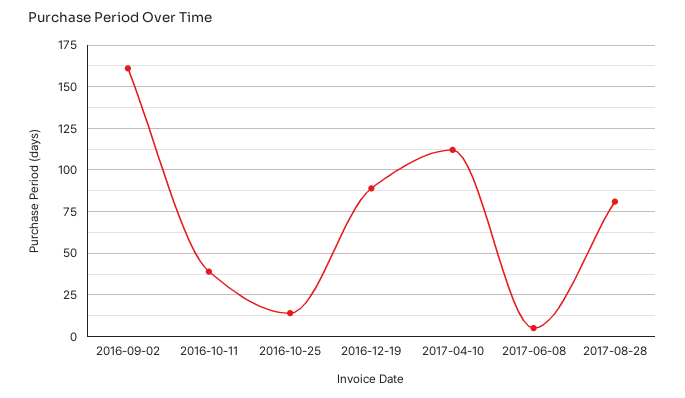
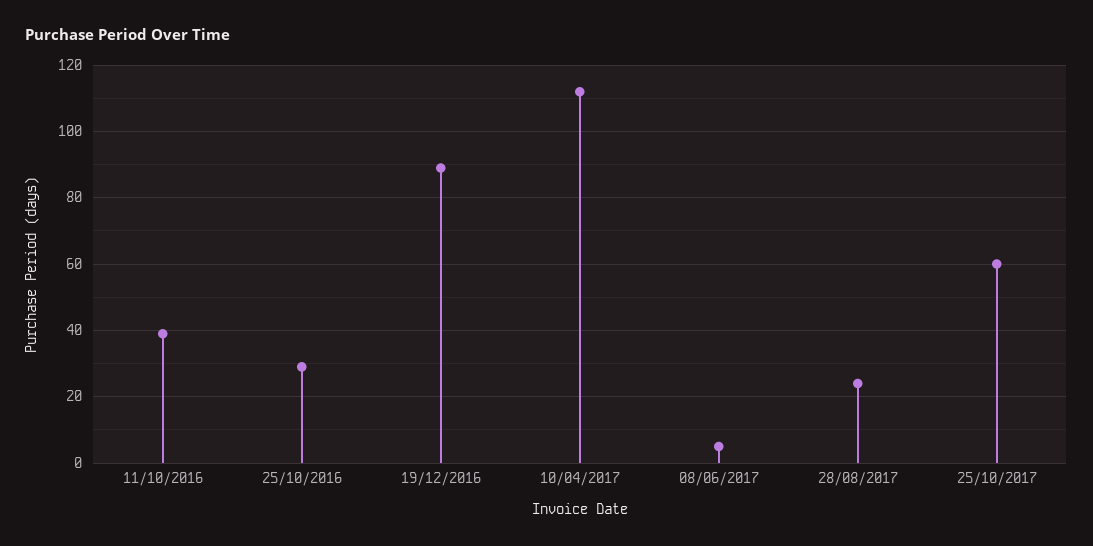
2016-09-02: 160 -> none
2016-10-25: 15 -> 30
2017-08-28: 80 -> 25
25/10/2017: none -> 60

